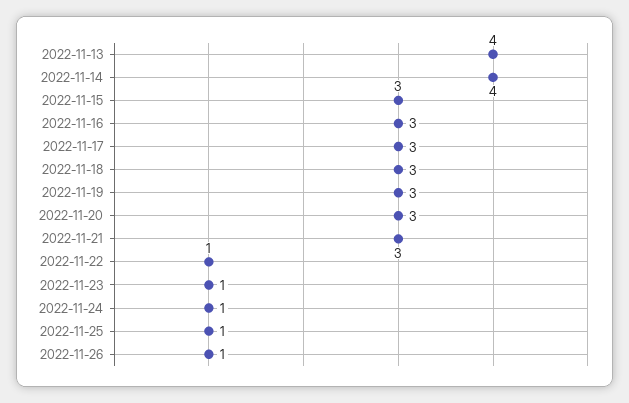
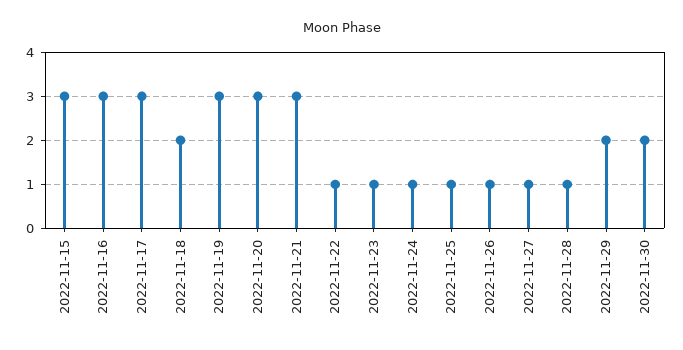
2022-11-13: 4 -> none
2022-11-14: 4 -> none
2022-11-18: 3 -> 2
2022-11-27: none -> 1
2022-11-28: none -> 1
2022-11-29: none -> 2
2022-11-30: none -> 2

